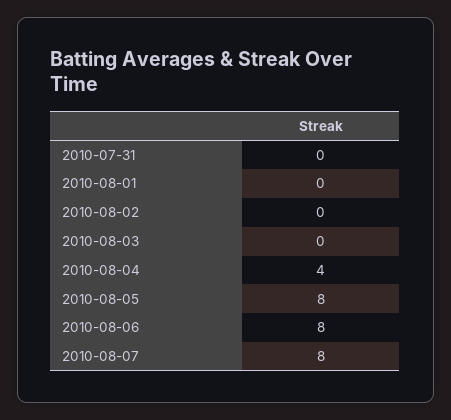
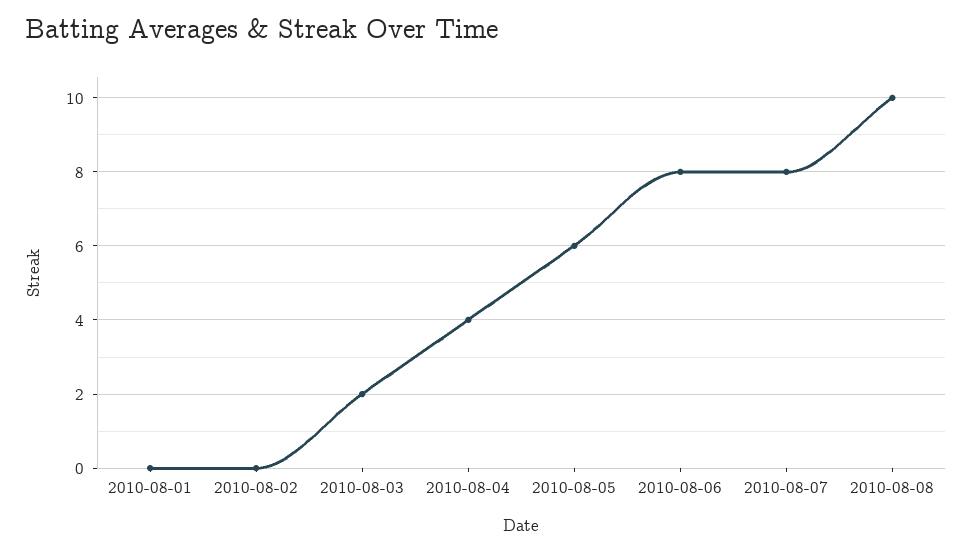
2010-07-31: 0 -> none
2010-08-03: 0 -> 2
2010-08-05: 8 -> 6
2010-08-08: none -> 10

